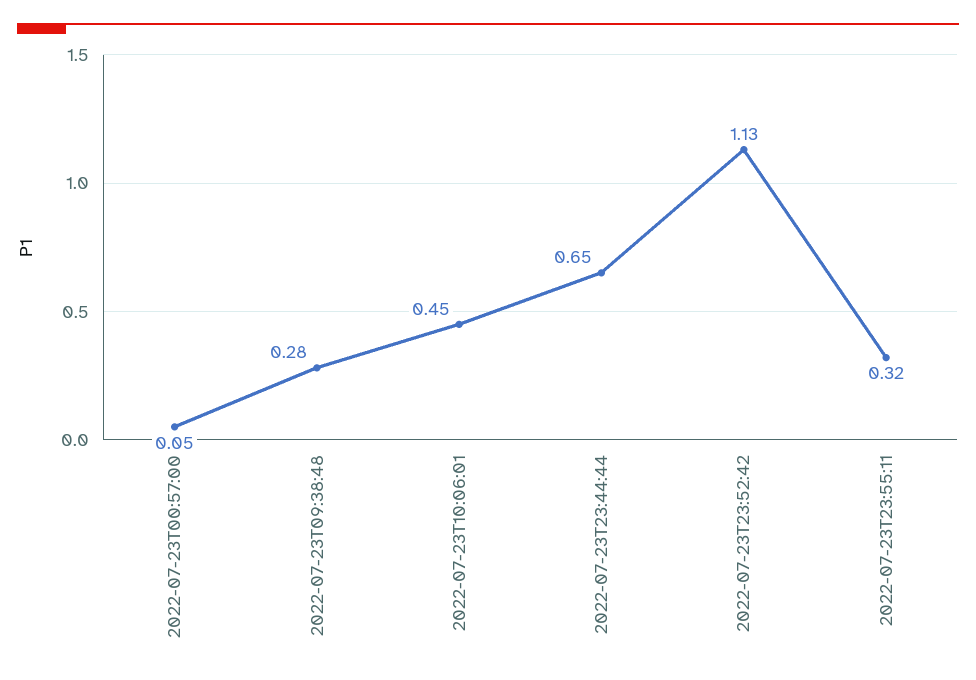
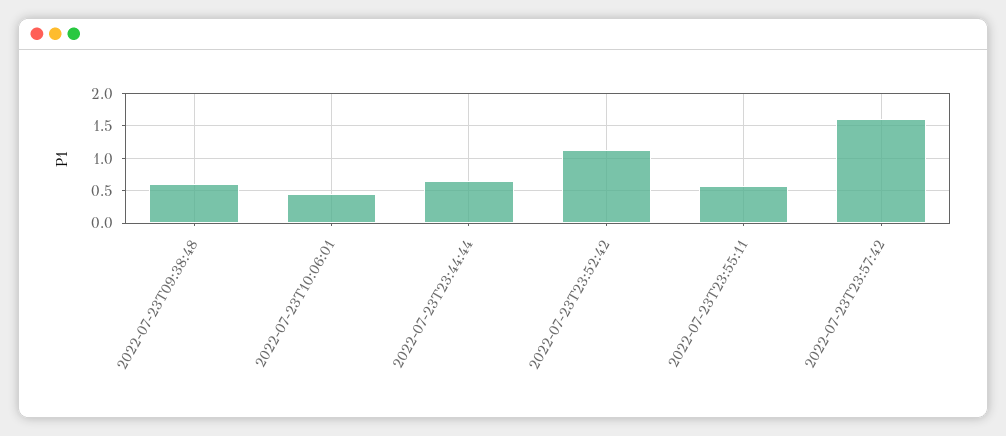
2022-07-23T00:57:00: 0.05 -> none
2022-07-23T09:38:48: 0.28 -> 0.6
2022-07-23T23:55:11: 0.32 -> 0.6
2022-07-23T23:57:42: none -> 1.6

